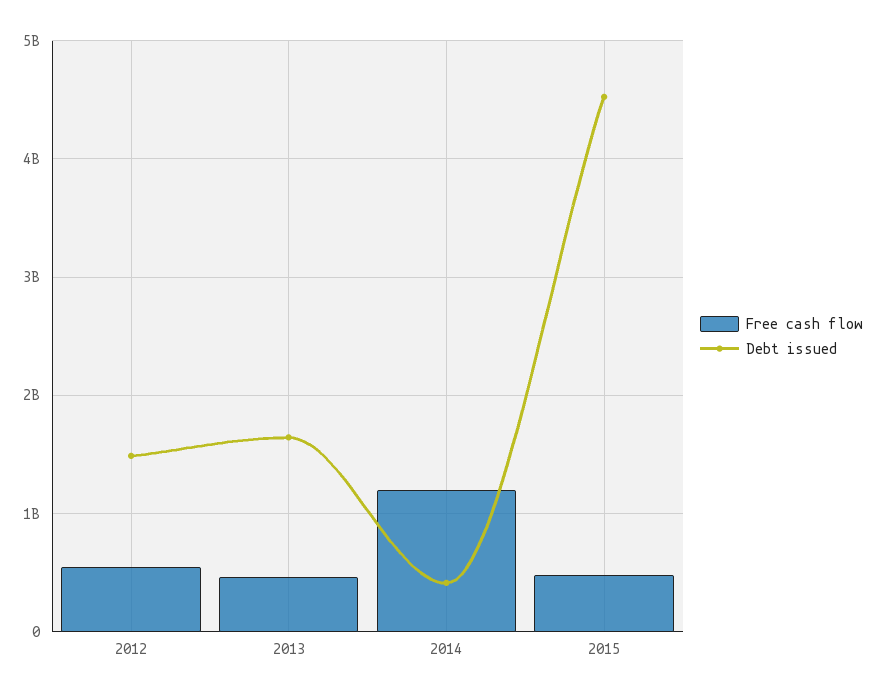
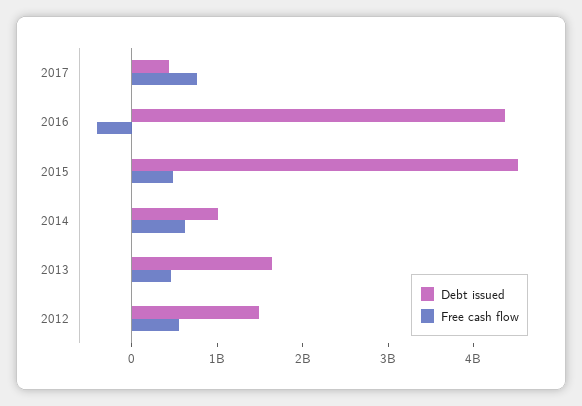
Free cash flow, 2014: 1200000000 -> 600000000
Debt issued, 2014: 400000000 -> 1000000000
Debt issued, 2017: none -> 400000000
Free cash flow, 2017: none -> 800000000
Debt issued, 2016: none -> 4400000000
Free cash flow, 2016: none -> -400000000

